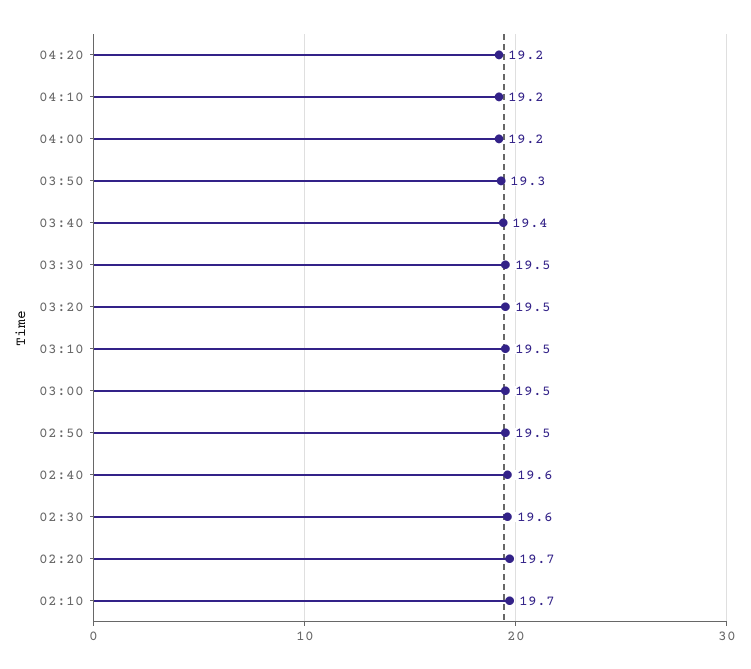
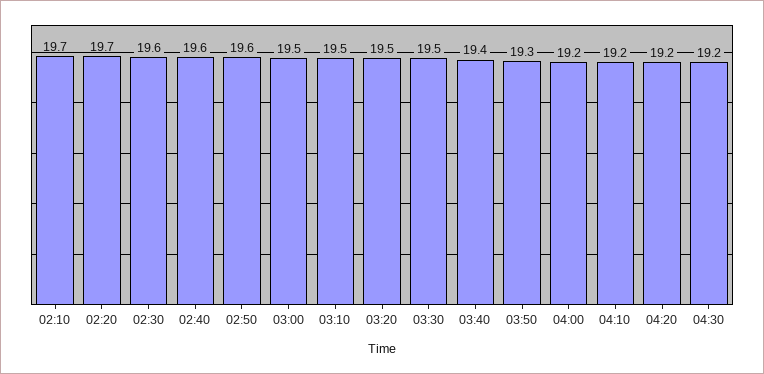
02:50: 19.5 -> 19.6
04:30: none -> 19.2

